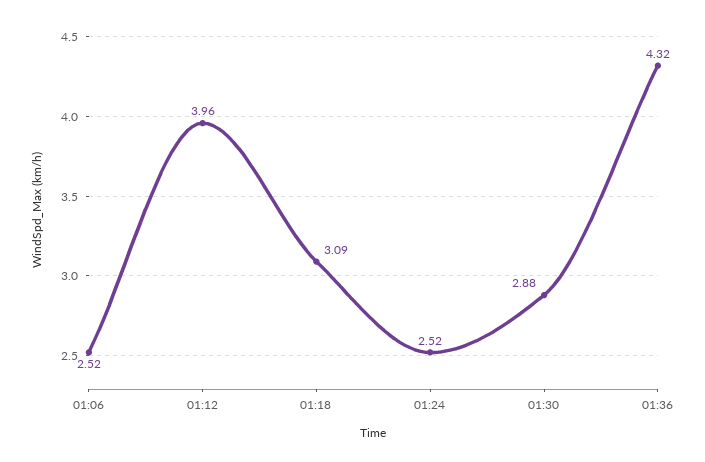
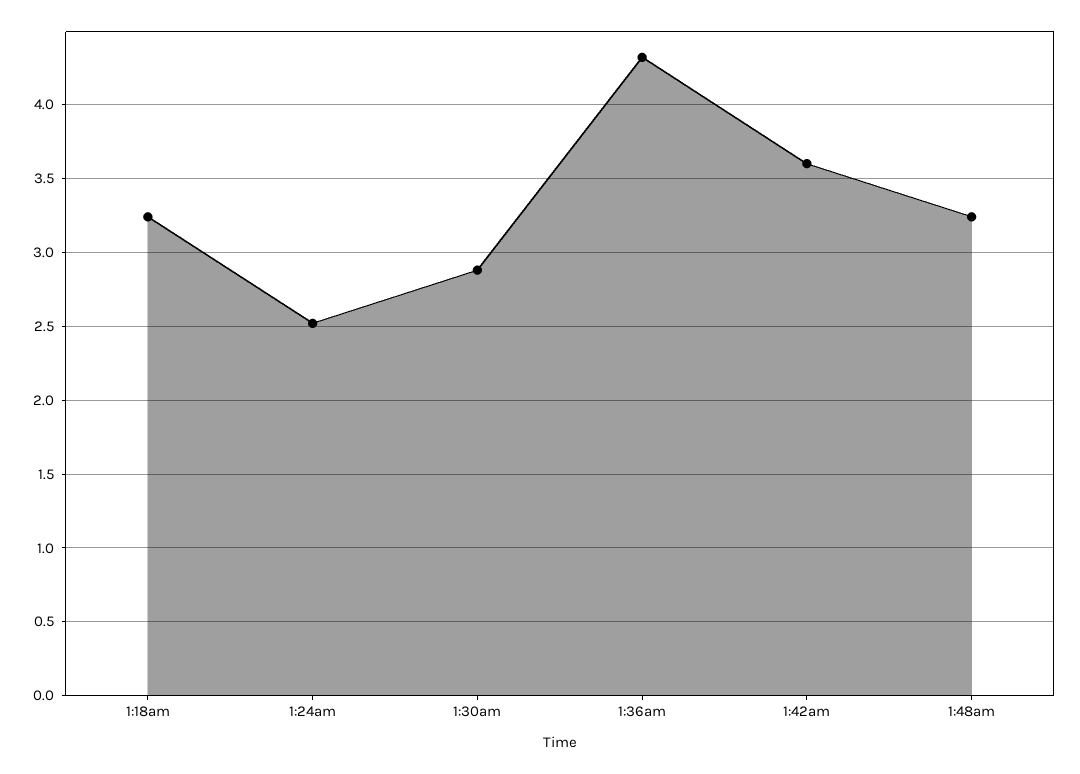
01:06: 2.52 -> none
01:12: 3.96 -> none
01:18: 3.09 -> 3.25
1:42am: none -> 3.6
1:48am: none -> 3.25

